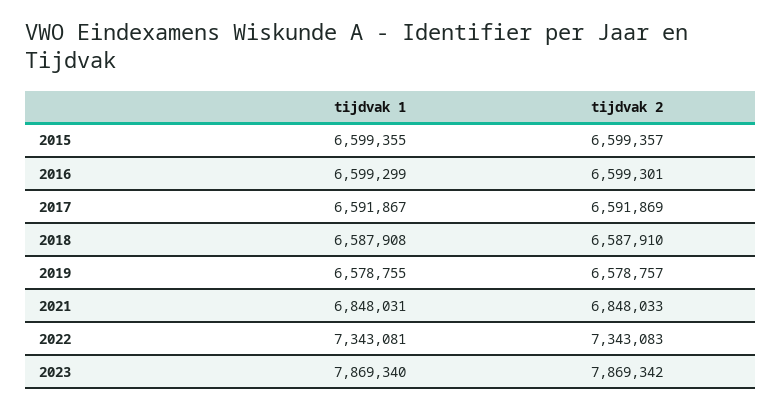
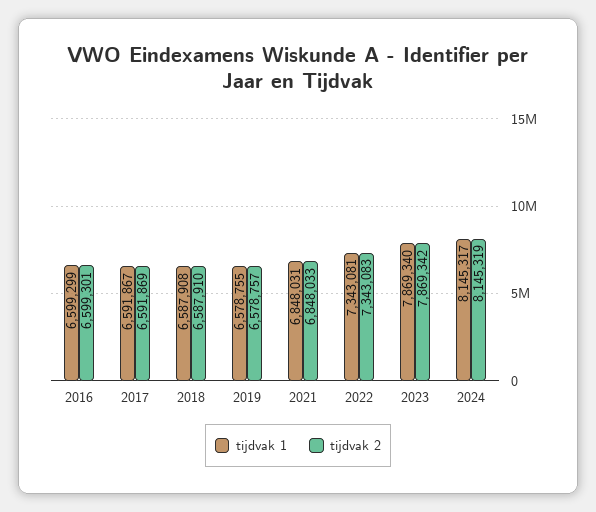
tijdvak 1, 2015: 6599355 -> none
tijdvak 2, 2015: 6599357 -> none
tijdvak 1, 2024: none -> 8145317
tijdvak 2, 2024: none -> 8145319

